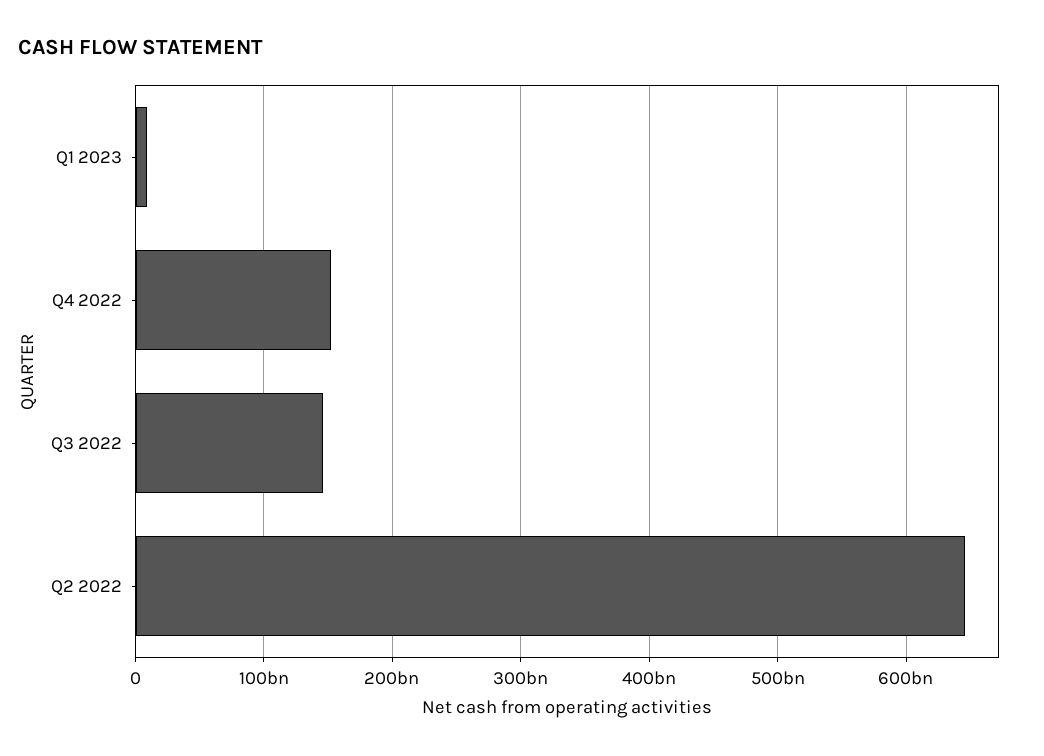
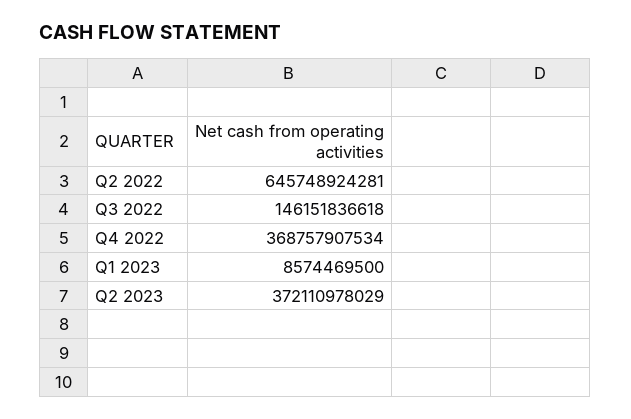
Q4 2022: 150000000000 -> 368757907534
Q2 2023: none -> 372110978029

